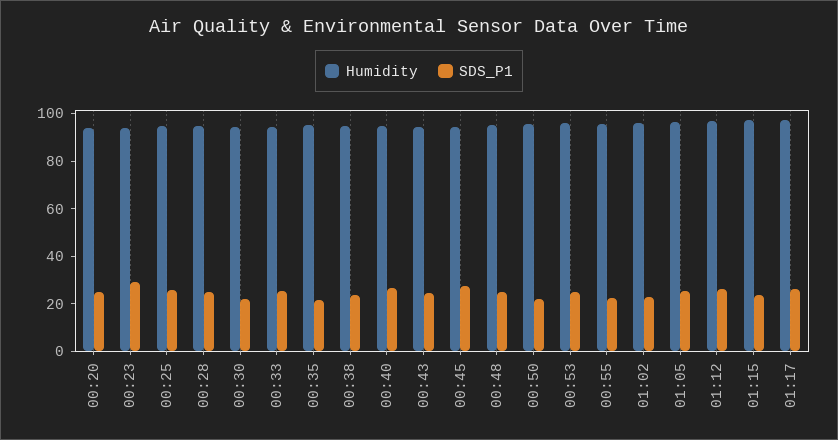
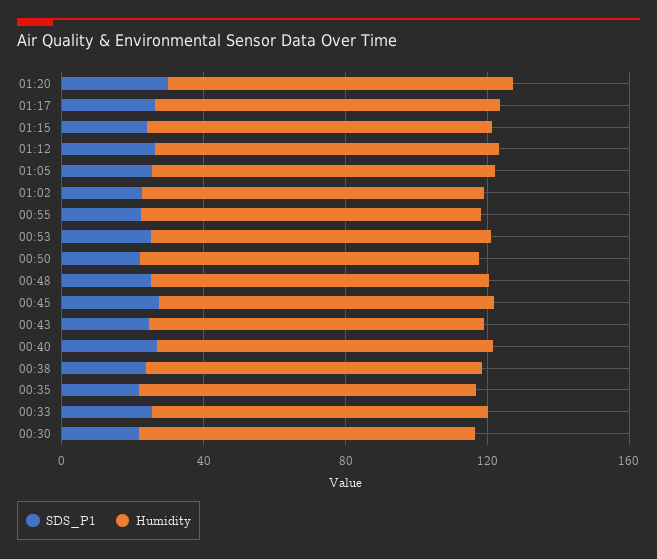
Humidity, 00:20: 95 -> none
SDS_P1, 00:20: 25 -> none
Humidity, 00:23: 95 -> none
SDS_P1, 00:23: 30 -> none
Humidity, 00:25: 95 -> none
SDS_P1, 00:25: 25 -> none
Humidity, 00:28: 95 -> none
SDS_P1, 00:28: 25 -> none
SDS_P1, 01:20: none -> 30
Humidity, 01:20: none -> 100

